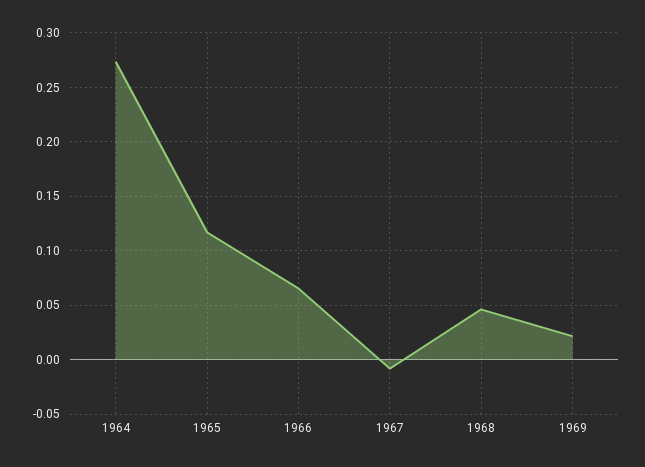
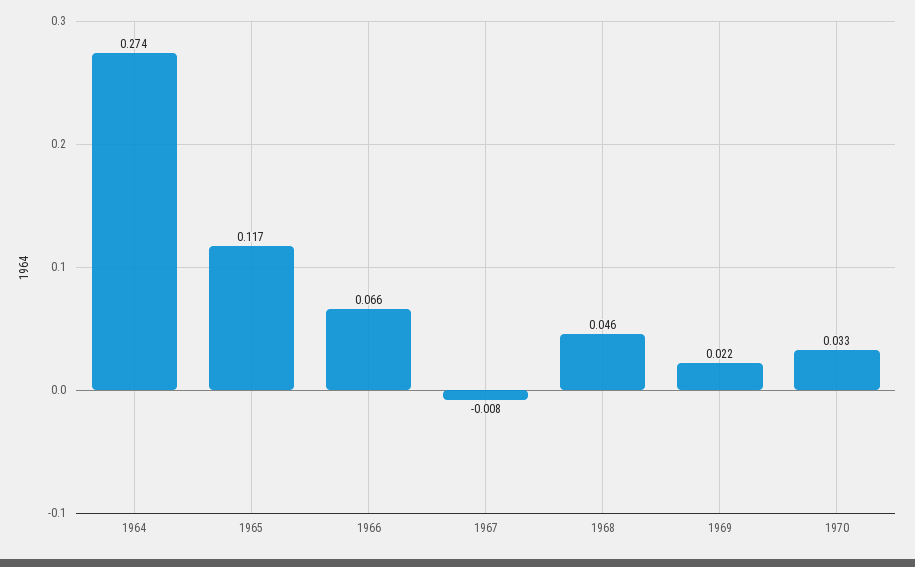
1970: none -> 0.033

